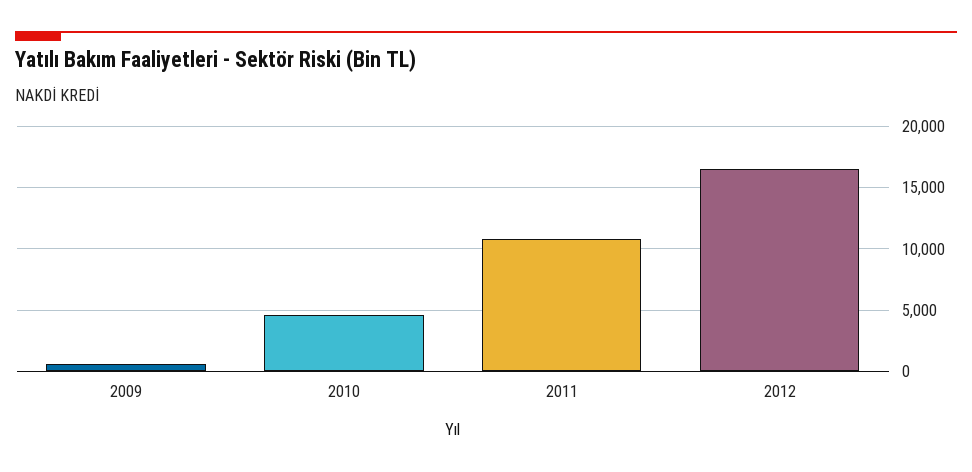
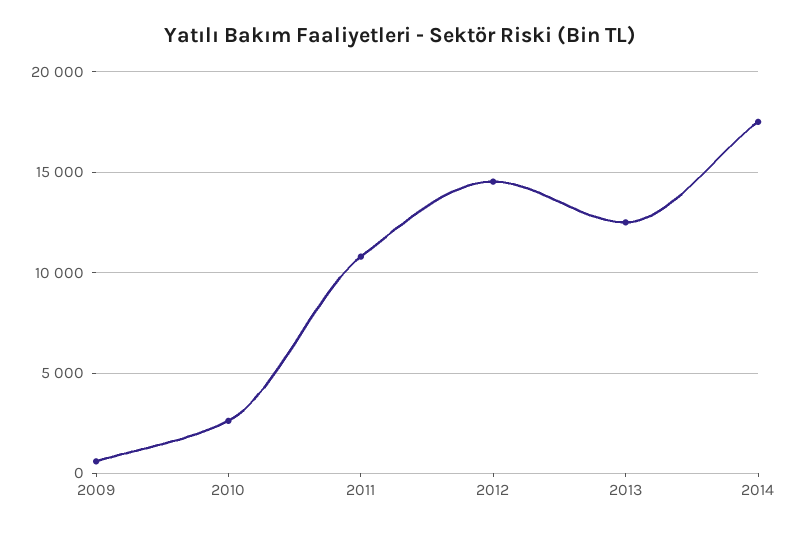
2010: 4500 -> 2500
2012: 16500 -> 14500
2013: none -> 12500
2014: none -> 17500

